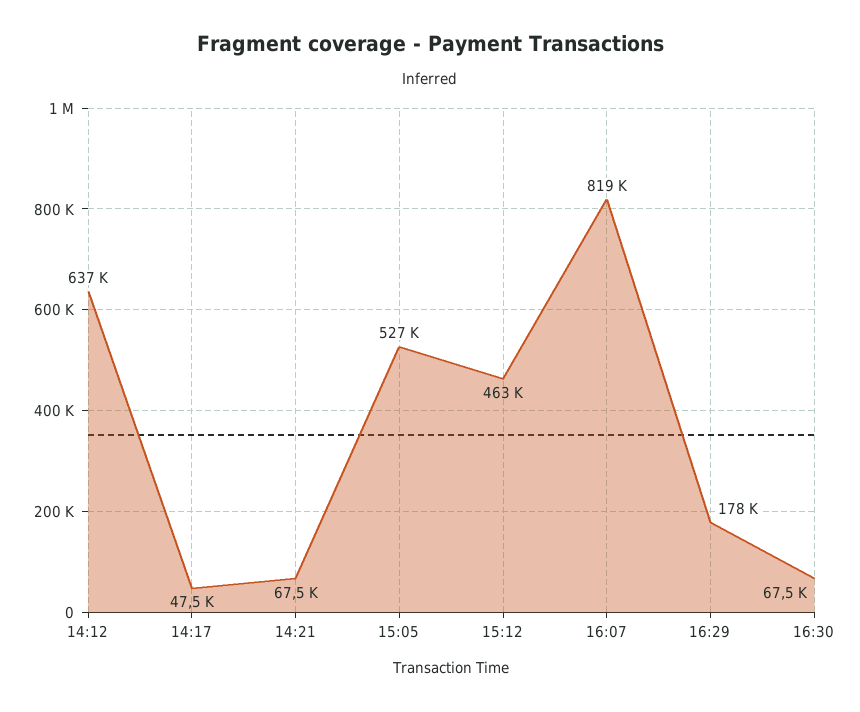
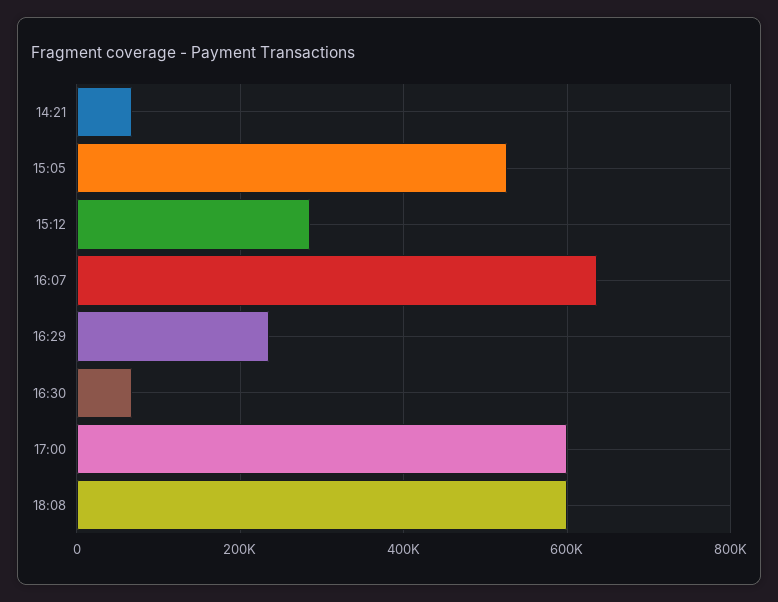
14:12: 637000 -> none
14:17: 47500 -> none
15:12: 463000 -> 280000
16:07: 819000 -> 640000
16:29: 178000 -> 240000
17:00: none -> 600000
18:08: none -> 600000

